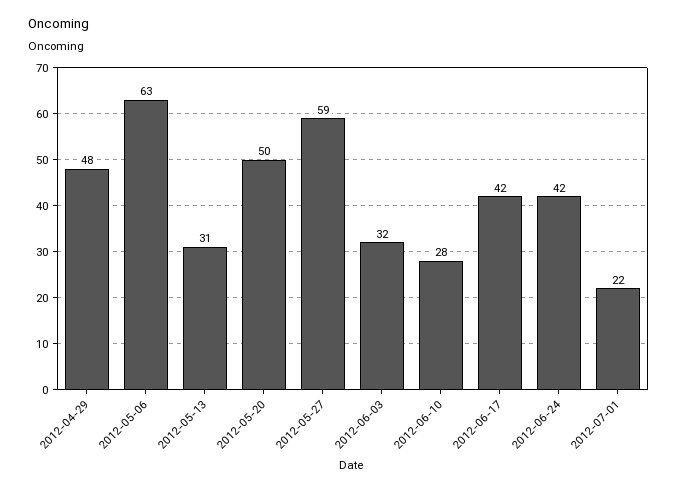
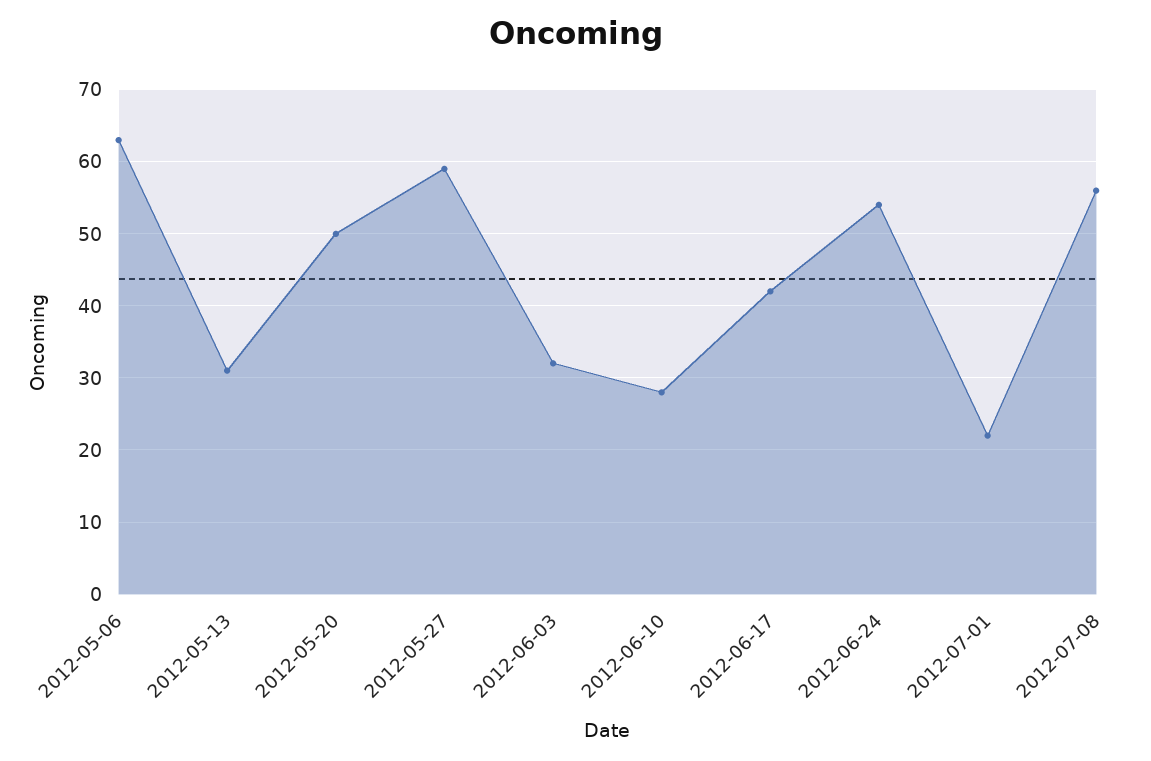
2012-04-29: 48 -> none
2012-06-24: 42 -> 54
2012-07-08: none -> 56

